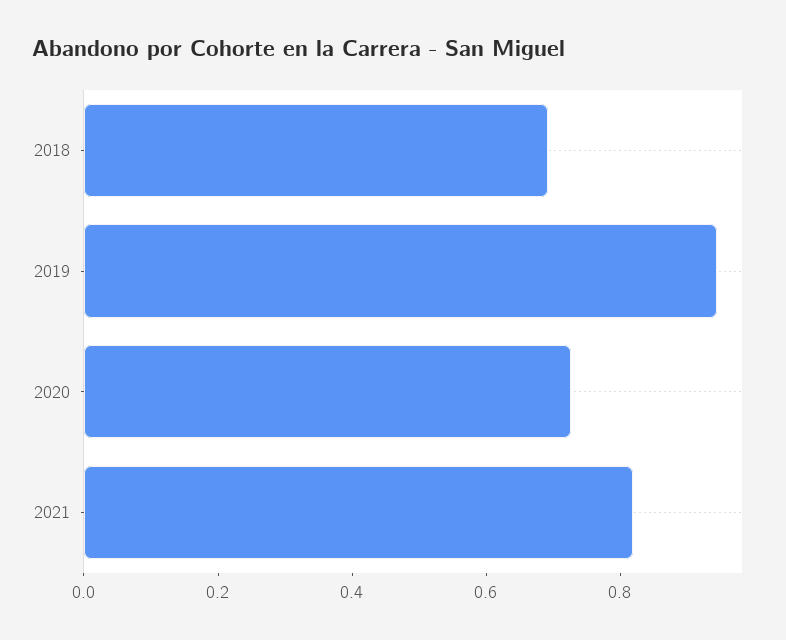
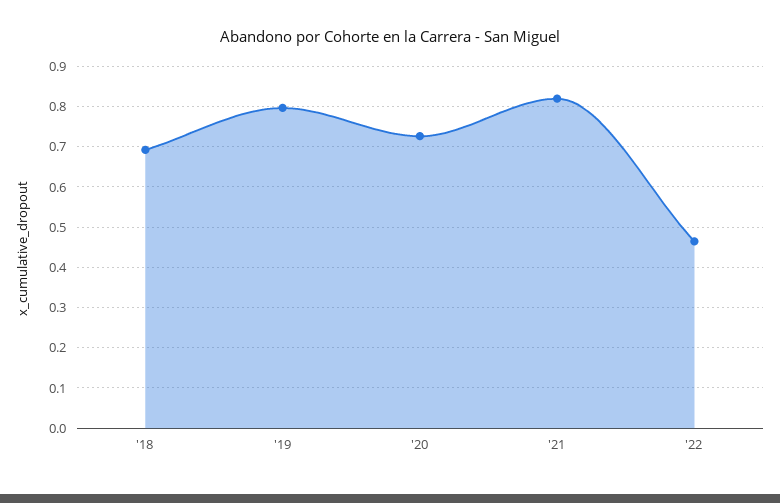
2019: 0.95 -> 0.8
'22: none -> 0.46

